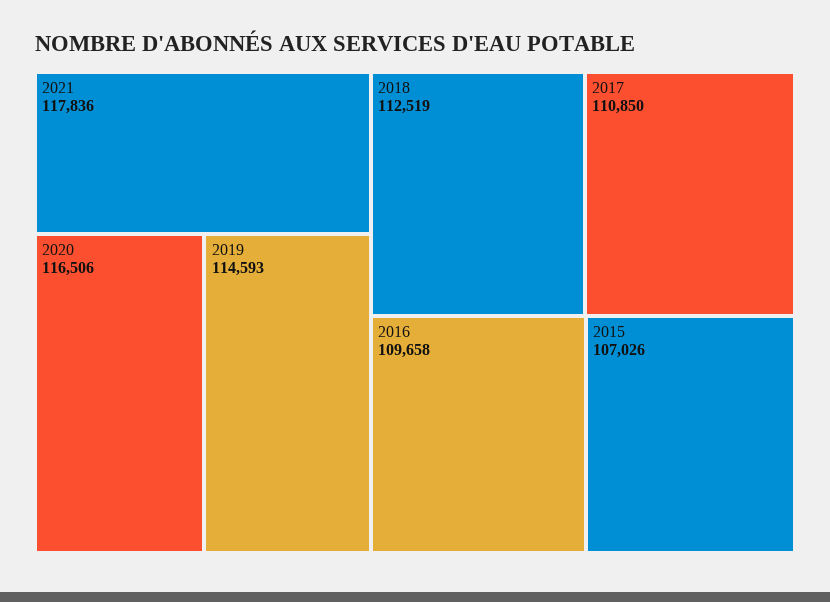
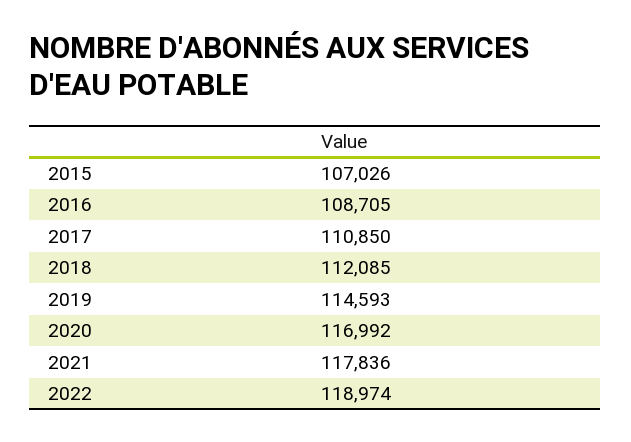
2020: 116506 -> 116992
2018: 112519 -> 112085
2016: 109658 -> 108705
2022: none -> 118974

